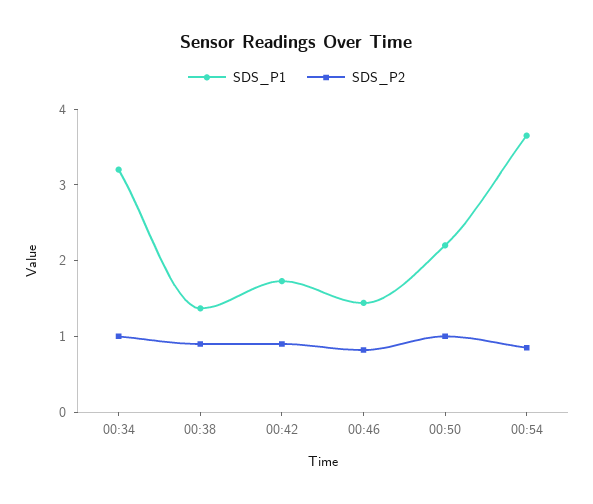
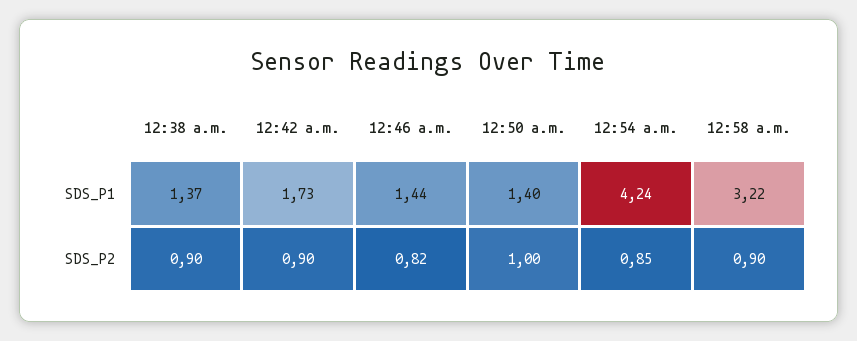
SDS_P1, 00:34: 3.2 -> none
SDS_P2, 00:34: 1 -> none
SDS_P1, 00:50: 2.2 -> 1.4
SDS_P1, 00:54: 3.6 -> 4.24
SDS_P1, 12:58 a.m.: none -> 3.22
SDS_P2, 12:58 a.m.: none -> 0.9

